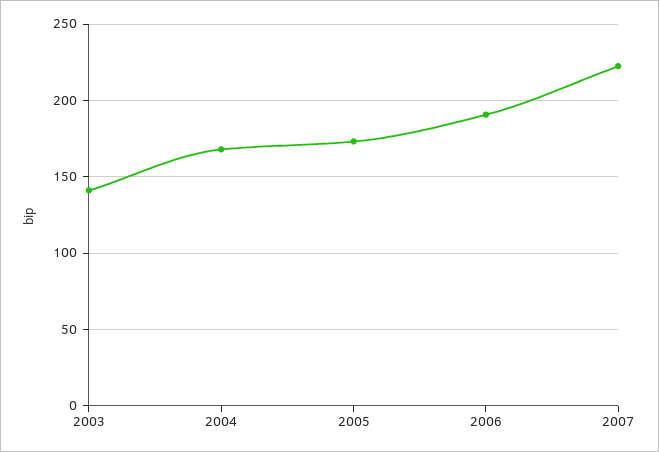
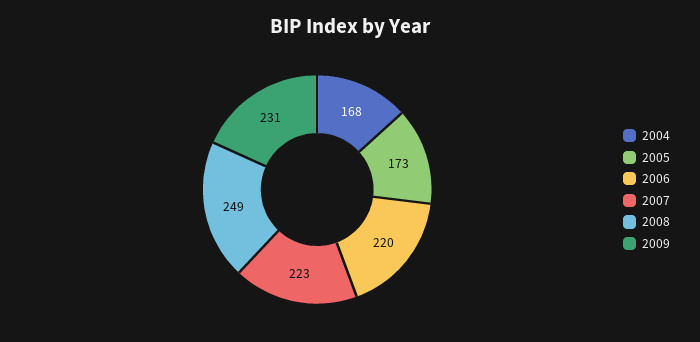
2003: 140 -> none
2006: 190 -> 220
2008: none -> 249
2009: none -> 231

